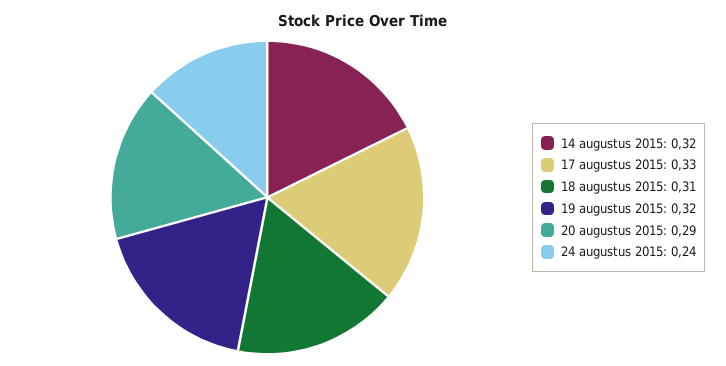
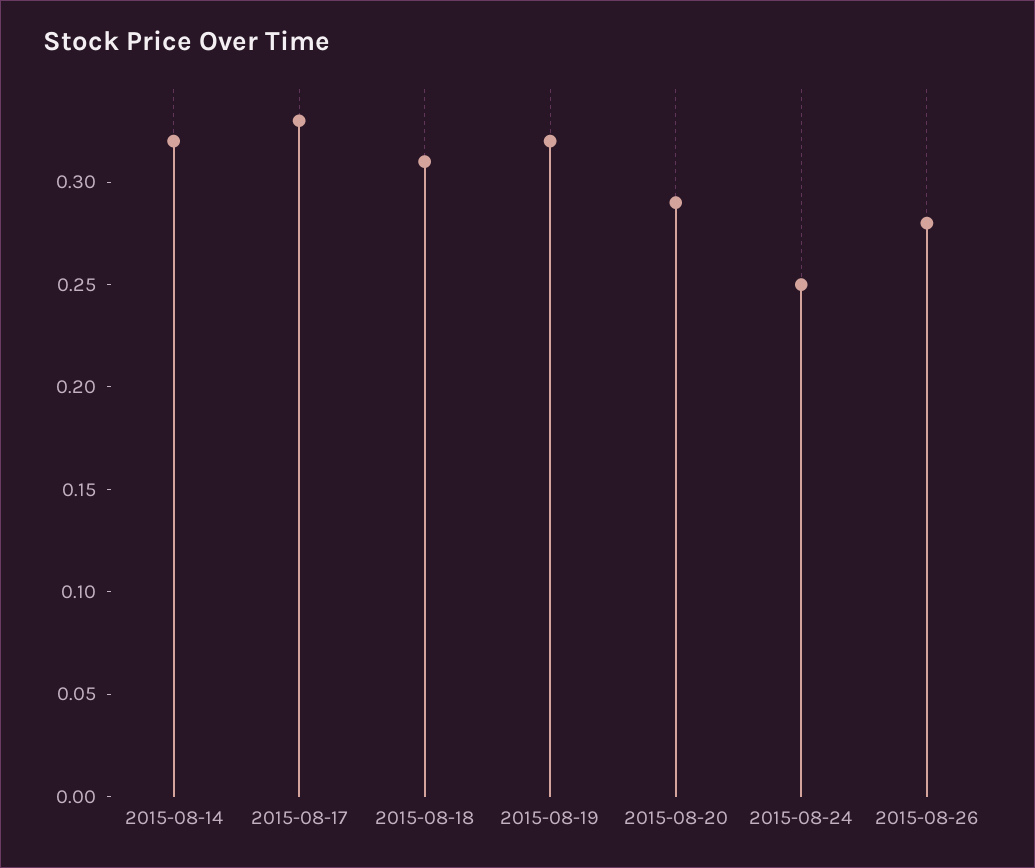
24 augustus 2015: 0.24 -> 0.25
2015-08-26: none -> 0.28

